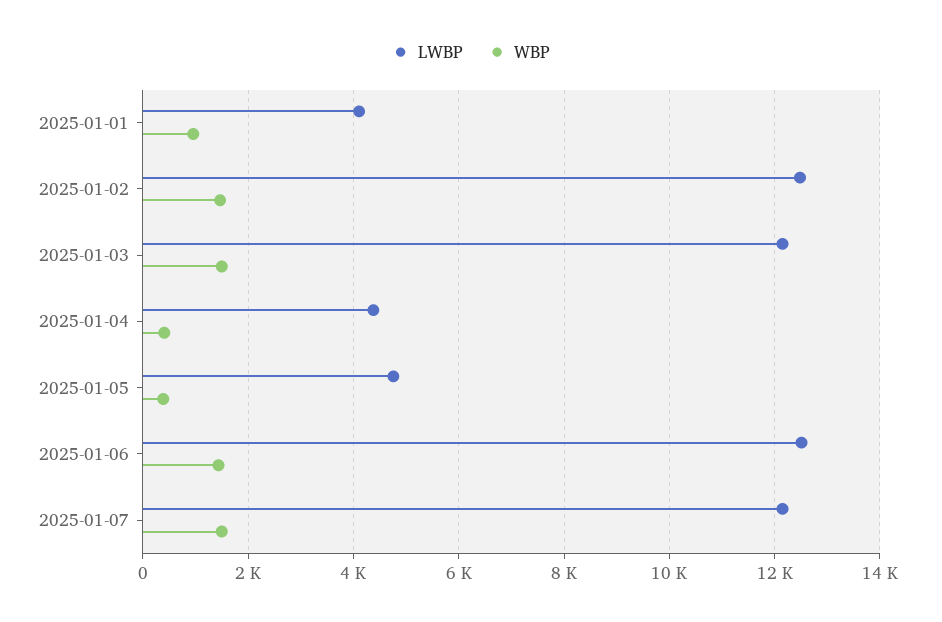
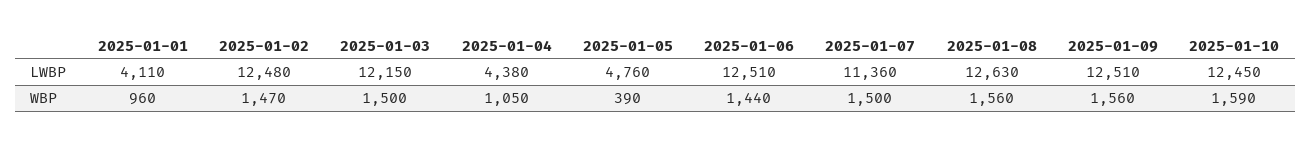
WBP, 2025-01-04: 400 -> 1050
LWBP, 2025-01-07: 12200 -> 11360
LWBP, 2025-01-08: none -> 12630
LWBP, 2025-01-09: none -> 12510
LWBP, 2025-01-10: none -> 12450
WBP, 2025-01-08: none -> 1560
WBP, 2025-01-09: none -> 1560
WBP, 2025-01-10: none -> 1590

